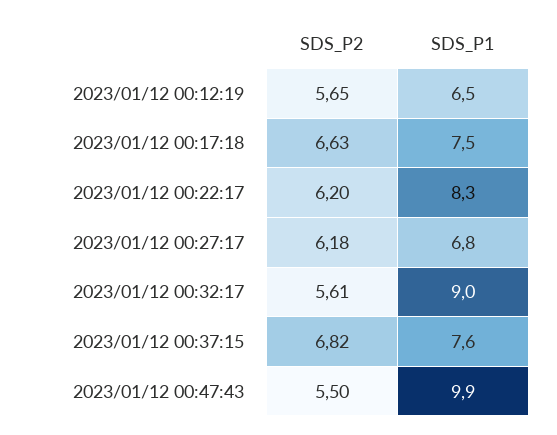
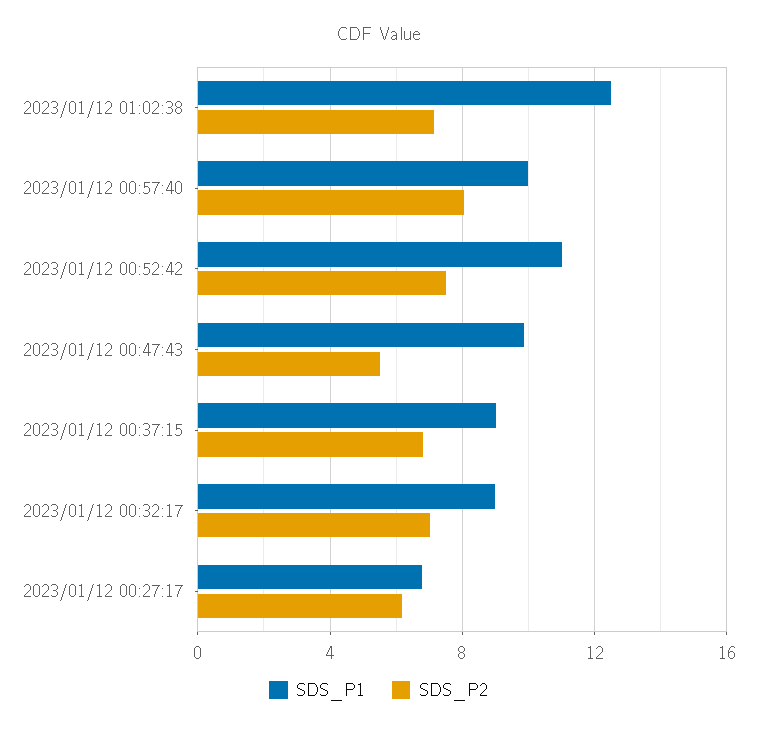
SDS_P2, 2023/01/12 00:12:19: 5.65 -> none
SDS_P1, 2023/01/12 00:12:19: 6.5 -> none
SDS_P2, 2023/01/12 00:17:18: 6.63 -> none
SDS_P1, 2023/01/12 00:17:18: 7.5 -> none
SDS_P2, 2023/01/12 00:22:17: 6.2 -> none
SDS_P1, 2023/01/12 00:22:17: 8.3 -> none
SDS_P2, 2023/01/12 00:32:17: 5.61 -> 7
SDS_P1, 2023/01/12 00:37:15: 7.6 -> 9
SDS_P1, 2023/01/12 01:02:38: none -> 12.5
SDS_P2, 2023/01/12 01:02:38: none -> 7
SDS_P1, 2023/01/12 00:57:40: none -> 10
SDS_P2, 2023/01/12 00:57:40: none -> 8
SDS_P1, 2023/01/12 00:52:42: none -> 11
SDS_P2, 2023/01/12 00:52:42: none -> 7.5

